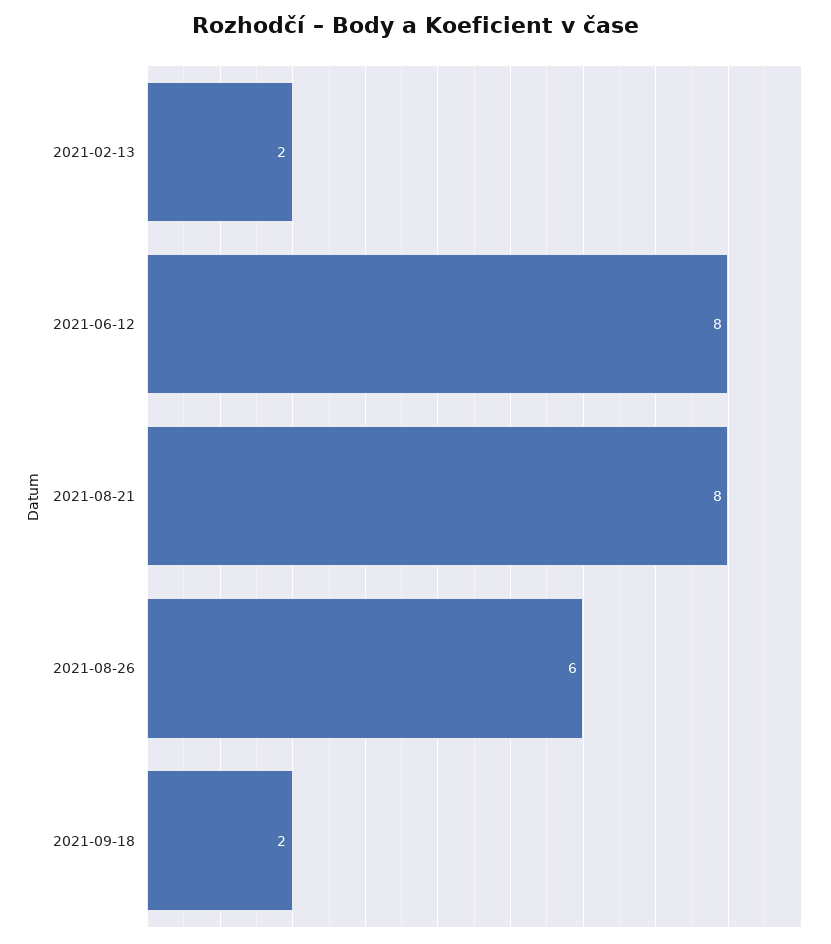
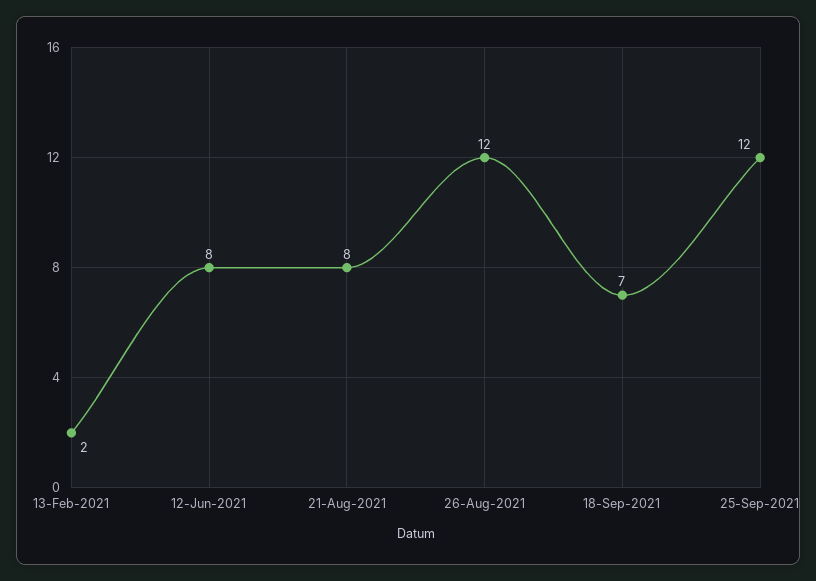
2021-08-26: 6 -> 12
2021-09-18: 2 -> 7
25-Sep-2021: none -> 12

